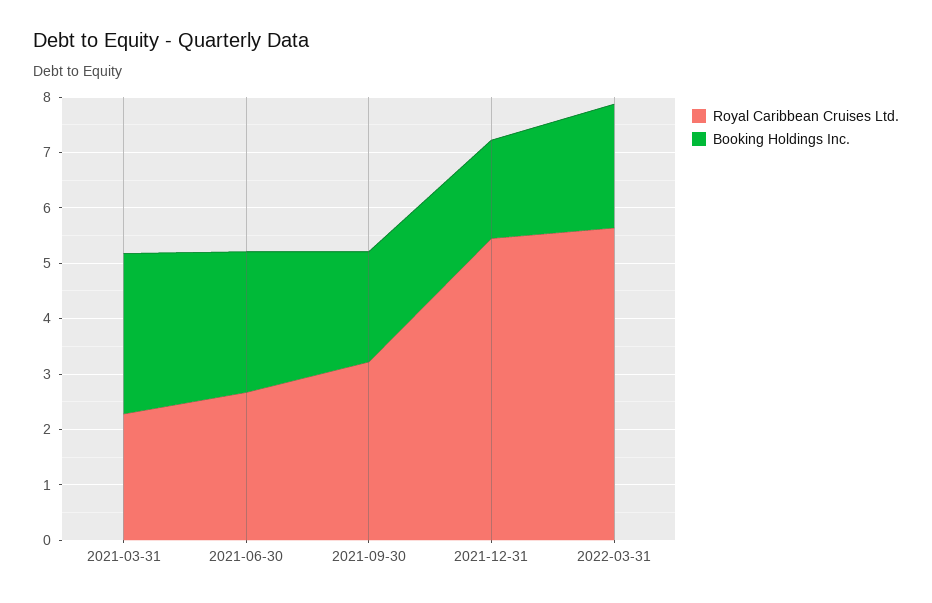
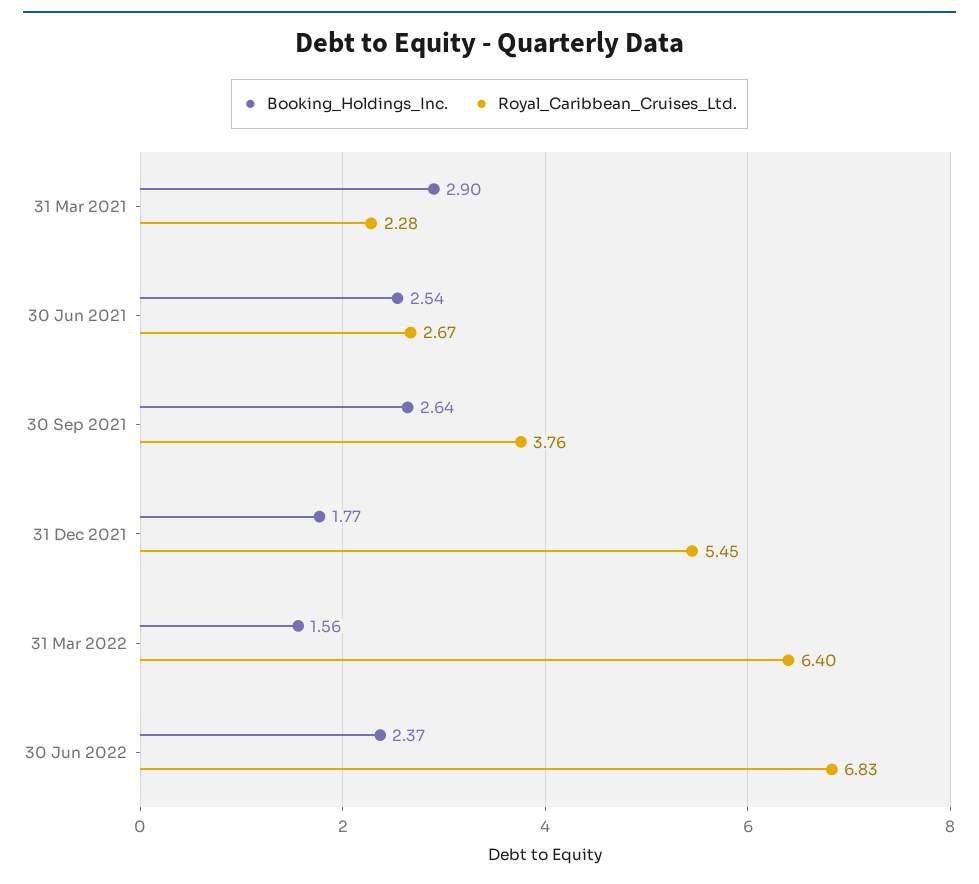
Royal Caribbean Cruises Ltd., 2021-09-30: 3.2 -> 3.76
Booking Holdings Inc., 2021-09-30: 2 -> 2.64
Royal Caribbean Cruises Ltd., 2022-03-31: 5.6 -> 6.4
Booking Holdings Inc., 2022-03-31: 2.2 -> 1.56
Booking Holdings Inc., 30 Jun 2022: none -> 2.37
Royal Caribbean Cruises Ltd., 30 Jun 2022: none -> 6.83

